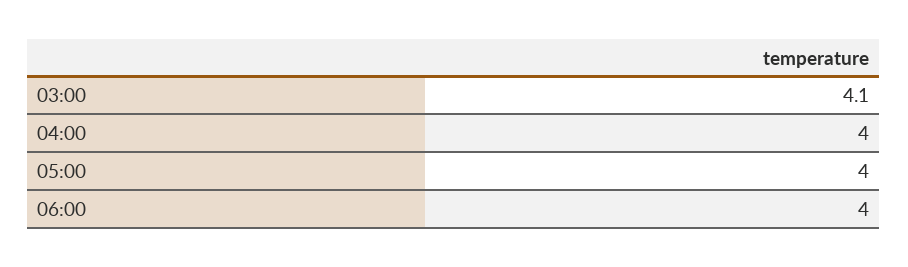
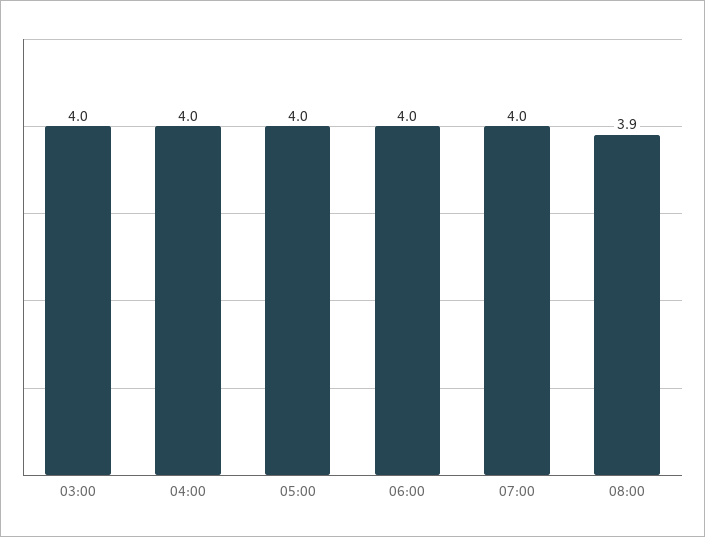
03:00: 4.1 -> 4
07:00: none -> 4
08:00: none -> 3.9

